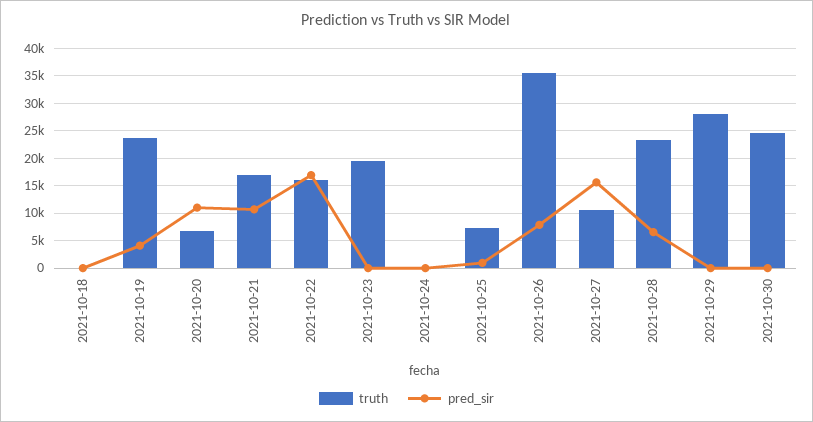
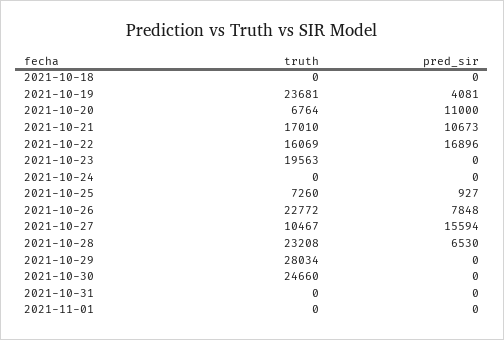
truth, 2021-10-26: 35000 -> 22772
truth, 2021-10-31: none -> 0
pred_sir, 2021-10-31: none -> 0
truth, 2021-11-01: none -> 0
pred_sir, 2021-11-01: none -> 0

